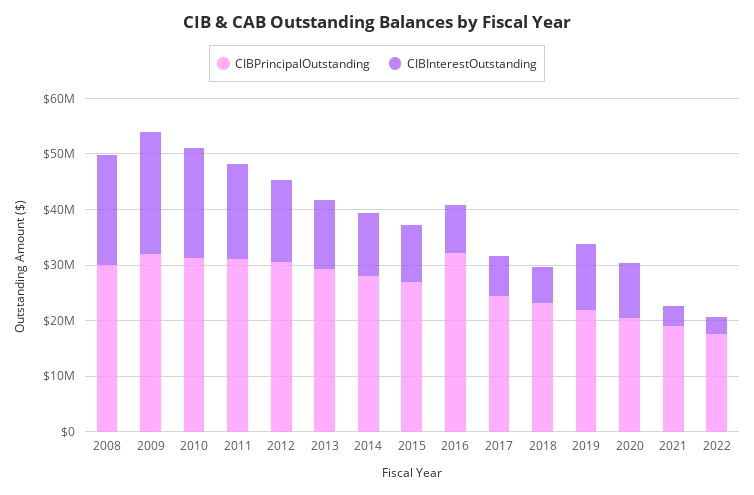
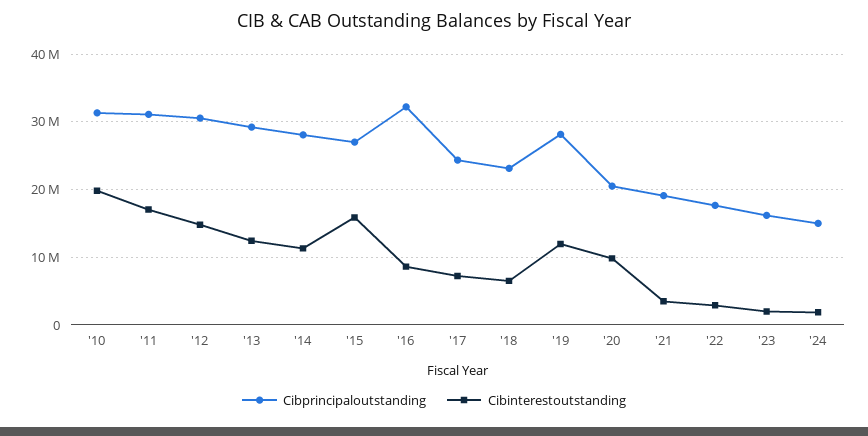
CIBPrincipalOutstanding, 2008: 30000000 -> none
CIBInterestOutstanding, 2008: 20000000 -> none
CIBPrincipalOutstanding, 2009: 32000000 -> none
CIBInterestOutstanding, 2009: 22000000 -> none
CIBInterestOutstanding, 2015: 10000000 -> 16000000
CIBPrincipalOutstanding, 2019: 22000000 -> 28000000
CIBPrincipalOutstanding, '23: none -> 16000000
CIBInterestOutstanding, '23: none -> 2000000
CIBPrincipalOutstanding, '24: none -> 15000000
CIBInterestOutstanding, '24: none -> 2000000

